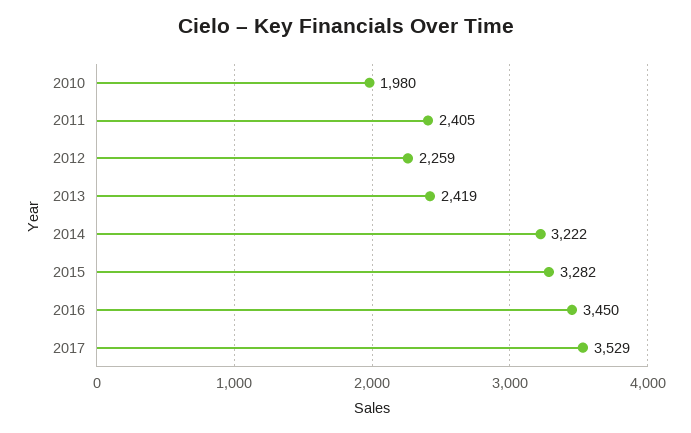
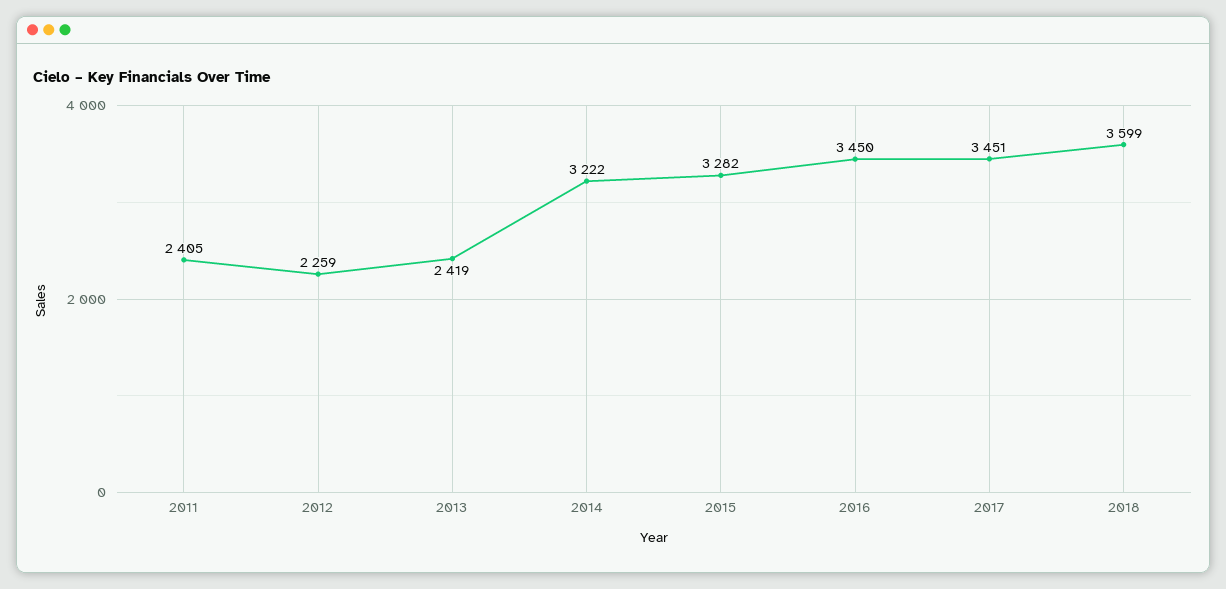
2010: 1980 -> none
2017: 3529 -> 3451
2018: none -> 3599

